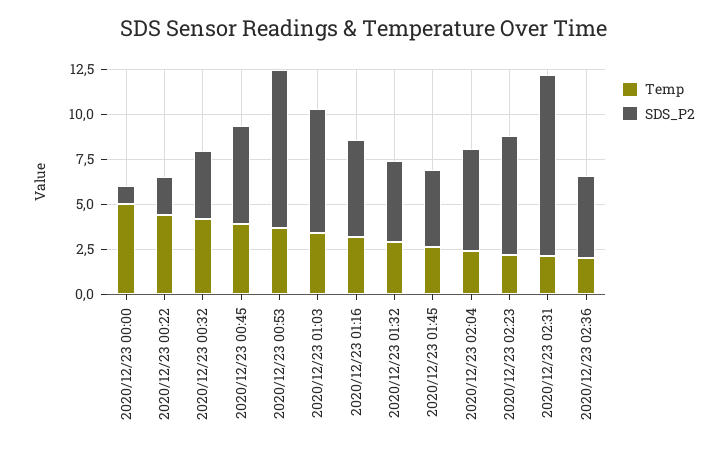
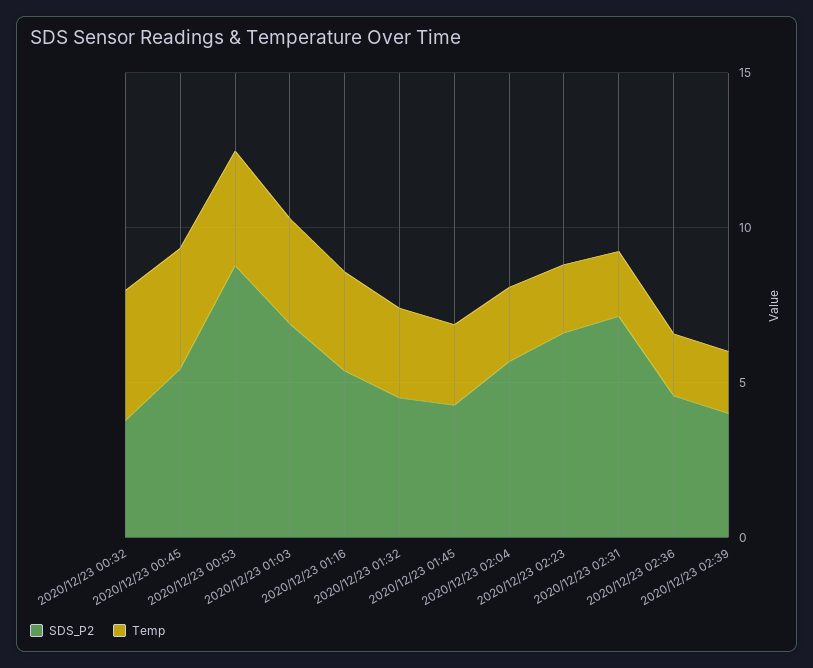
Temp, 2020/12/23 00:00: 5 -> none
SDS_P2, 2020/12/23 00:00: 1 -> none
Temp, 2020/12/23 00:22: 4.5 -> none
SDS_P2, 2020/12/23 00:22: 2 -> none
SDS_P2, 2020/12/23 02:31: 10 -> 7
SDS_P2, 2020/12/23 02:39: none -> 4
Temp, 2020/12/23 02:39: none -> 2

